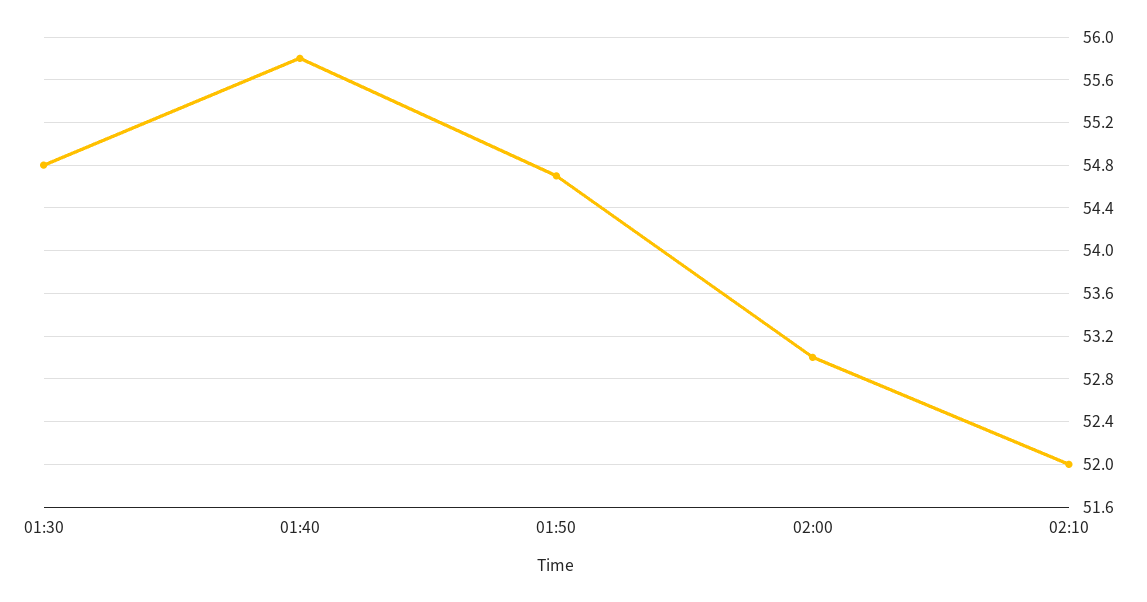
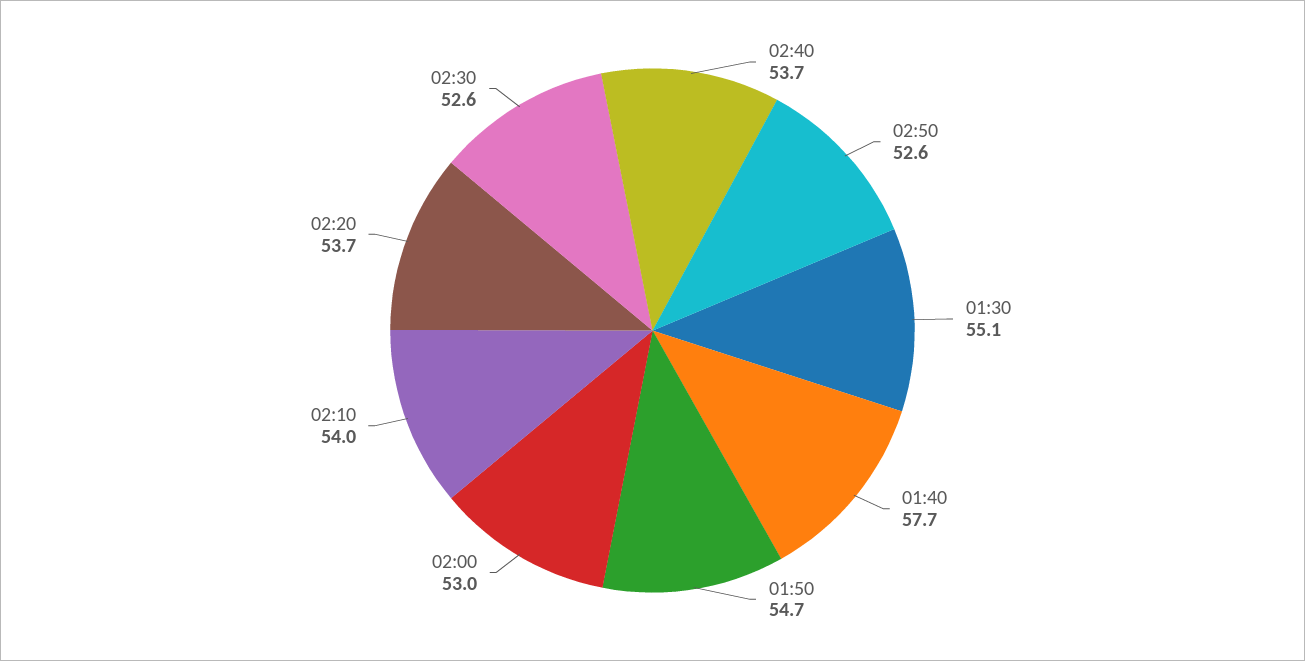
01:30: 54.8 -> 55.1
01:40: 55.8 -> 57.7
02:10: 52 -> 54
02:40: none -> 53.7
02:50: none -> 52.6
02:20: none -> 53.7
02:30: none -> 52.6

